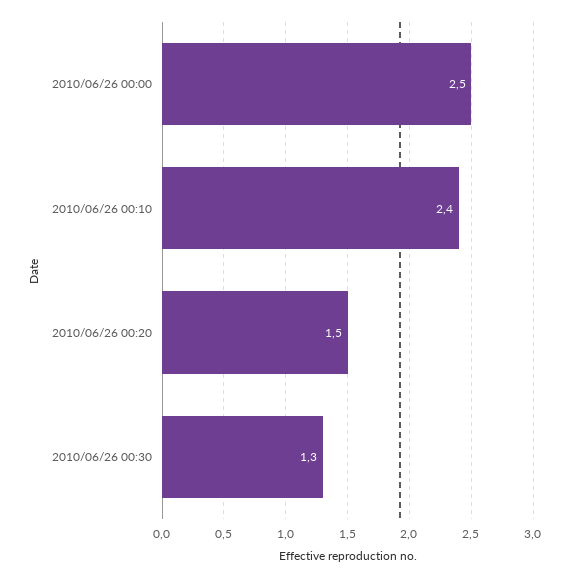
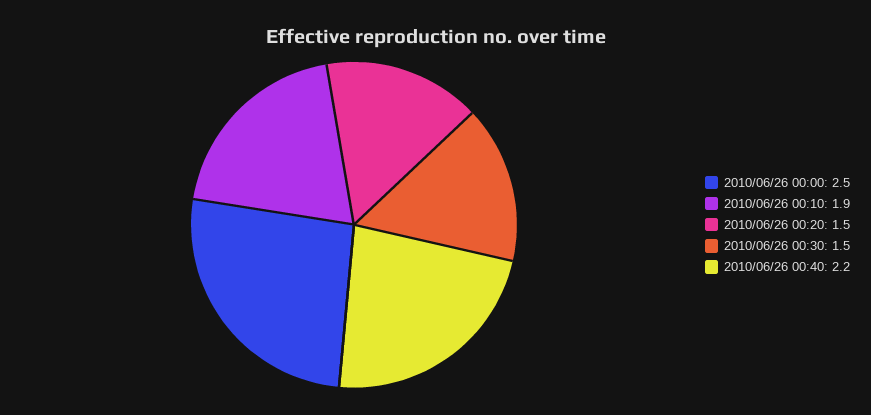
2010/06/26 00:10: 2.4 -> 1.9
2010/06/26 00:30: 1.3 -> 1.5
2010/06/26 00:40: none -> 2.2

